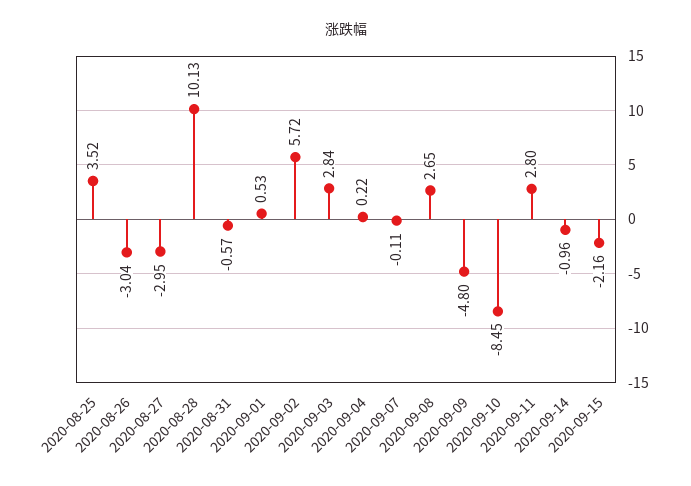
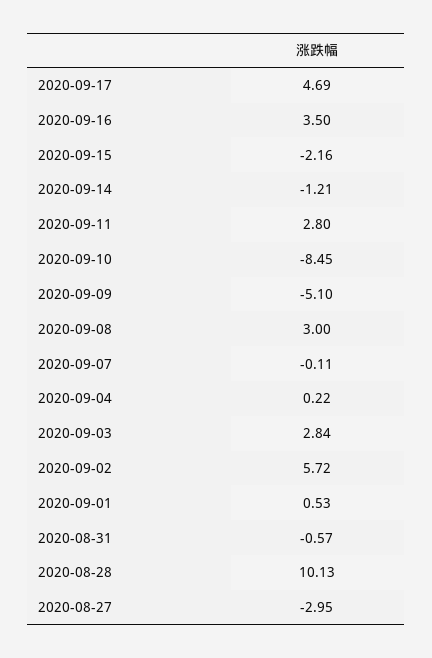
2020-08-25: 3.52 -> none
2020-08-26: -3.04 -> none
2020-09-08: 2.65 -> 3
2020-09-09: -4.8 -> -5.1
2020-09-14: -0.96 -> -1.21
2020-09-17: none -> 4.69
2020-09-16: none -> 3.5

